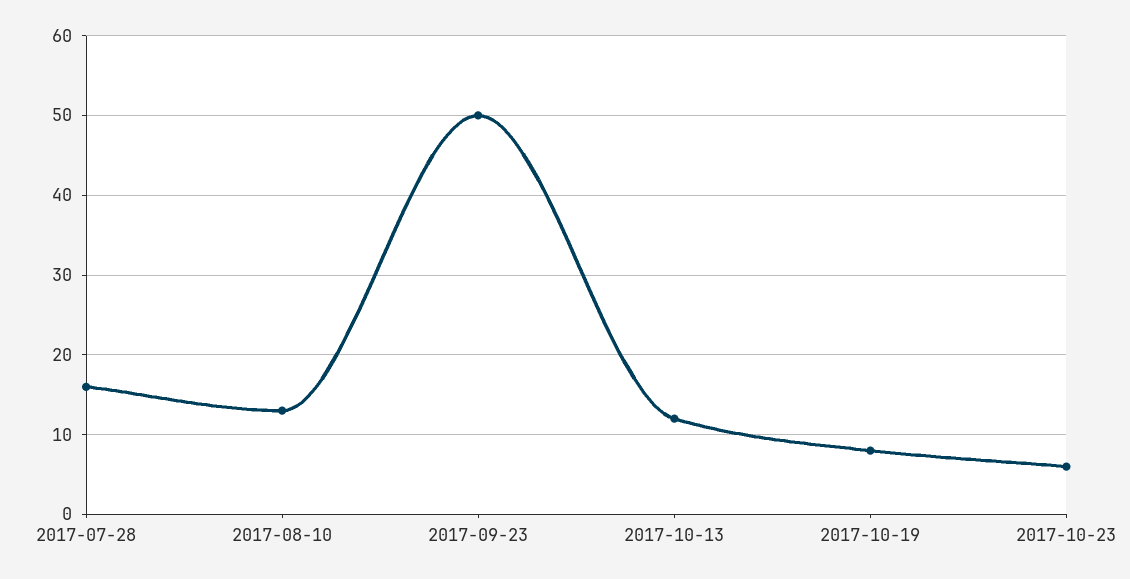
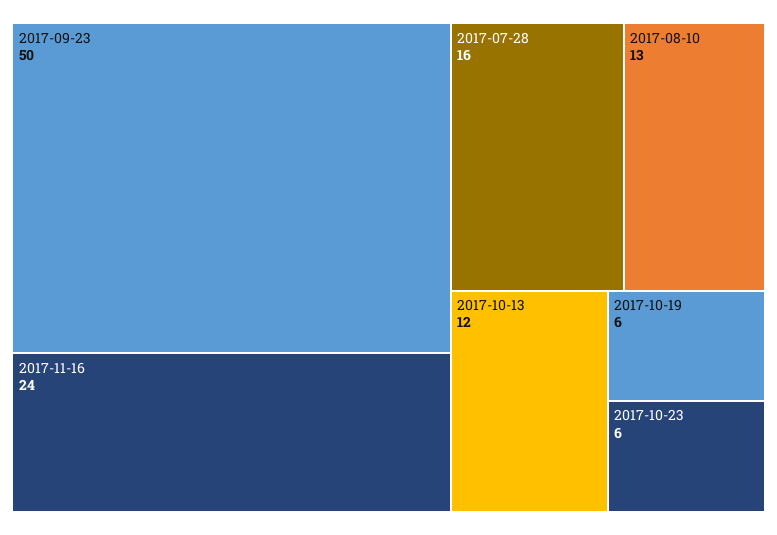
2017-10-19: 8 -> 6
2017-11-16: none -> 24

